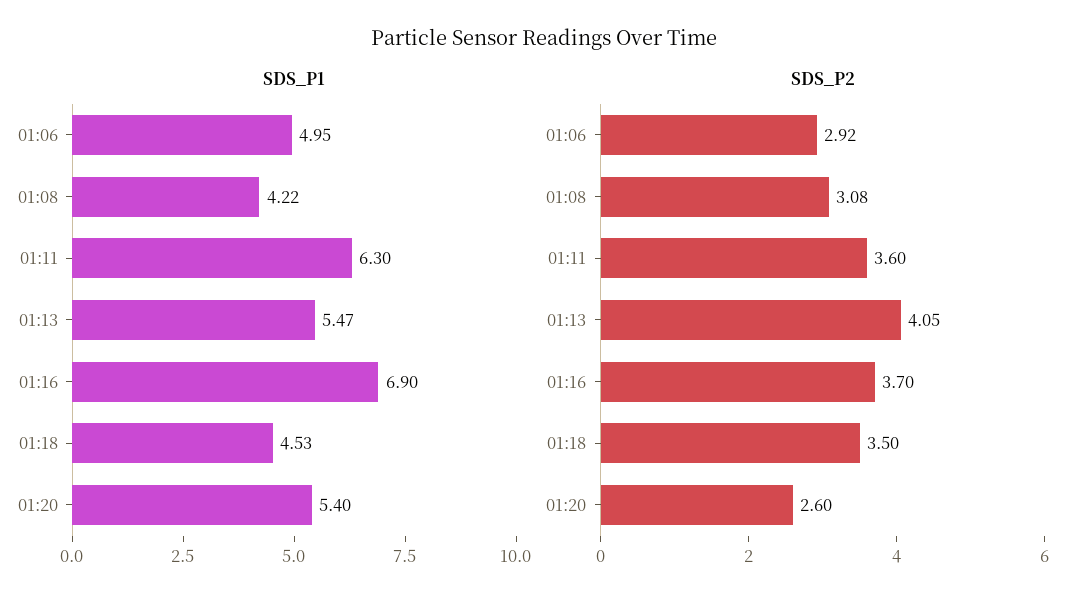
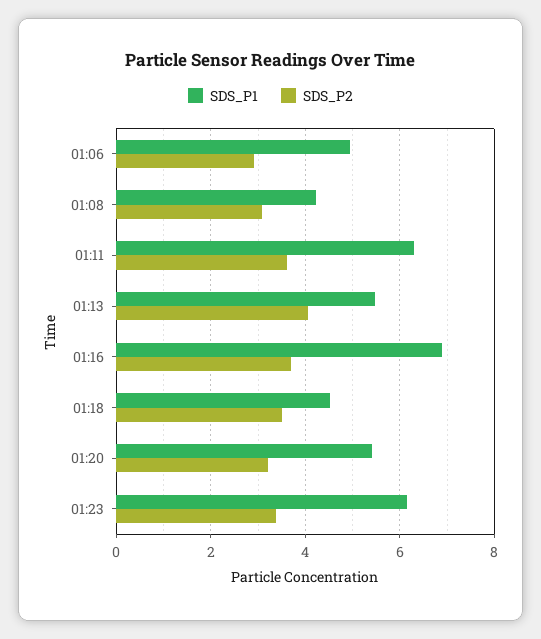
SDS_P2, 01:20: 2.6 -> 3.2
SDS_P1, 01:23: none -> 6.2
SDS_P2, 01:23: none -> 3.4

